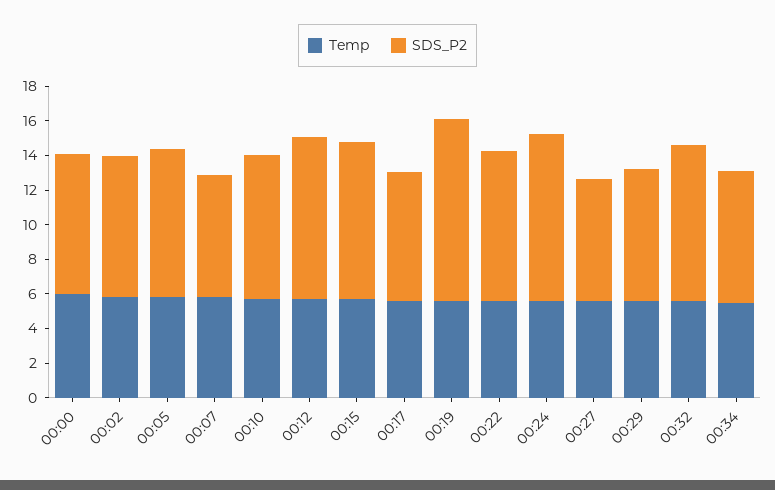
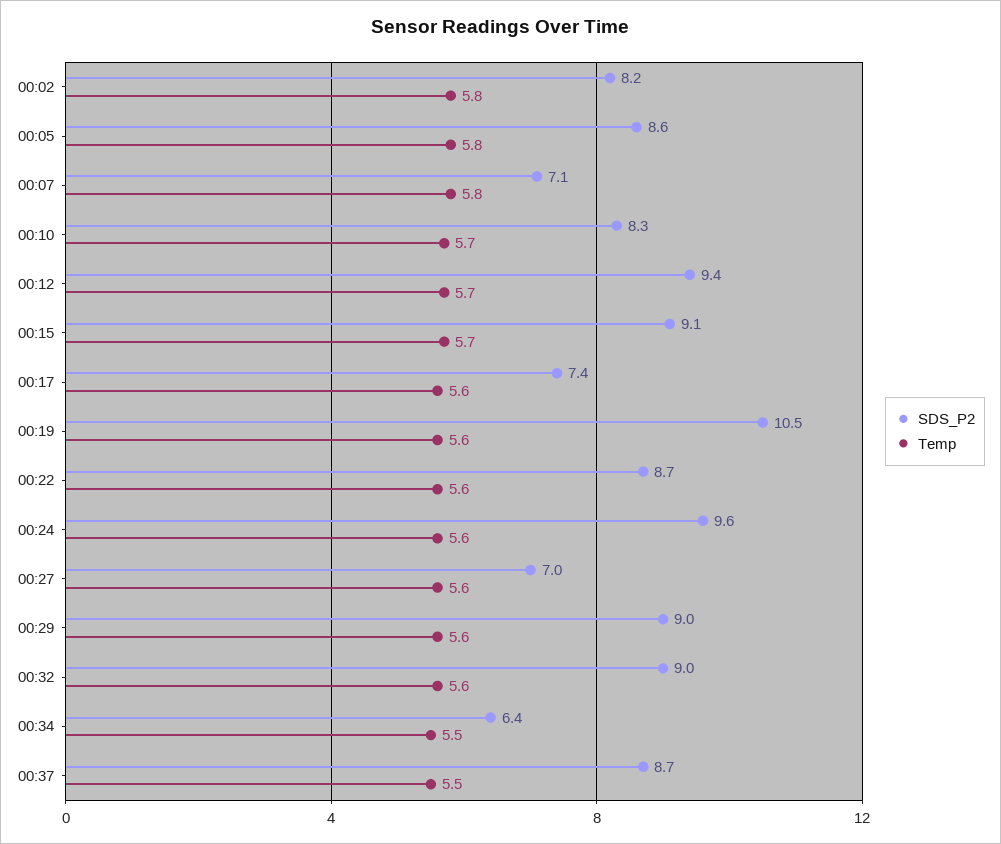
Temp, 00:00: 6 -> none
SDS_P2, 00:00: 8 -> none
SDS_P2, 00:29: 7.5 -> 9
SDS_P2, 00:34: 7.5 -> 6.4
SDS_P2, 00:37: none -> 8.7
Temp, 00:37: none -> 5.5

